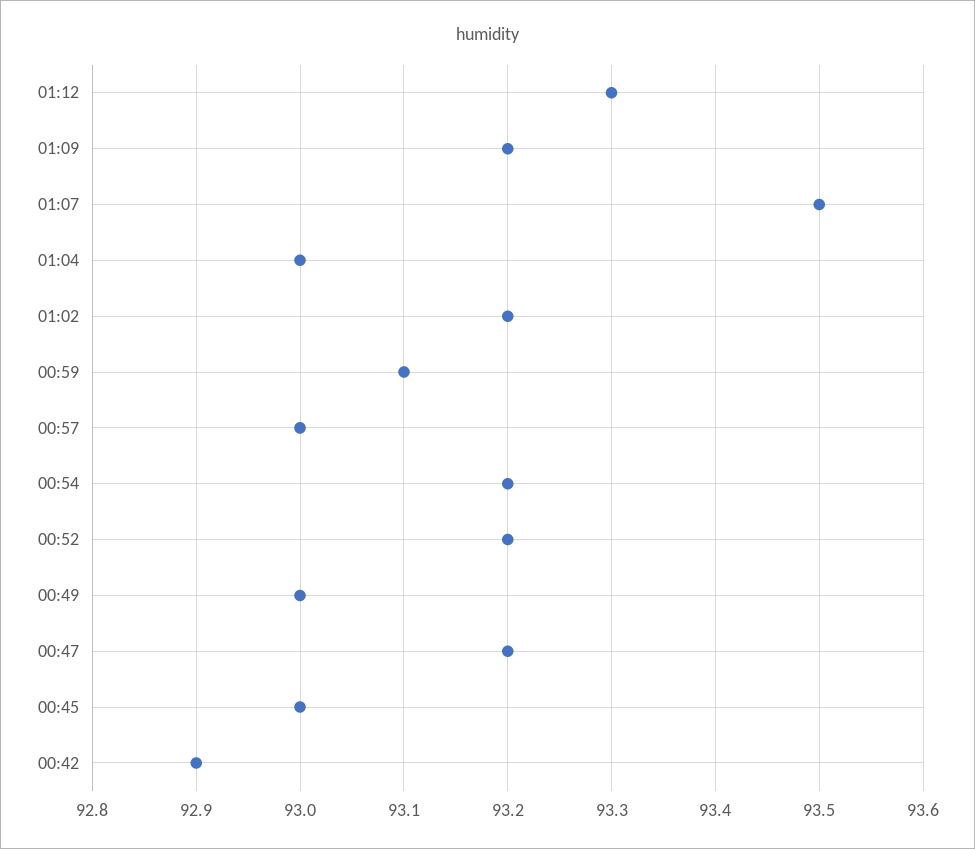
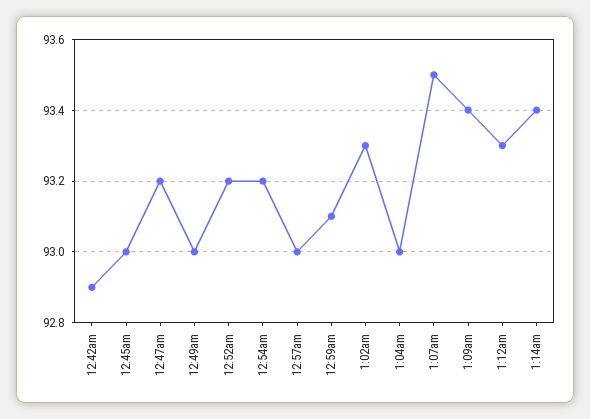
01:09: 93.2 -> 93.4
01:02: 93.2 -> 93.3
1:14am: none -> 93.4

